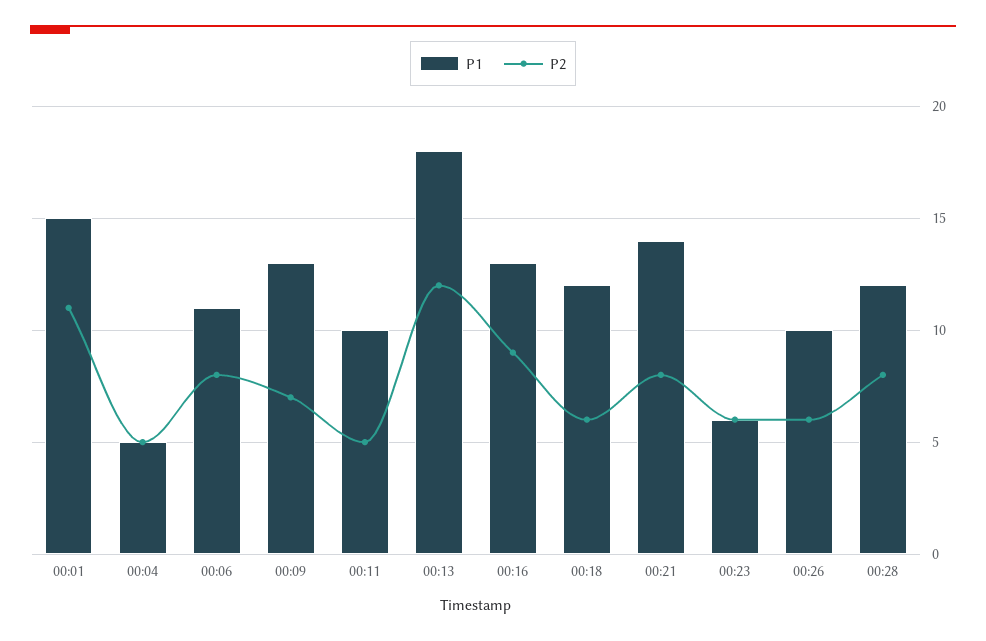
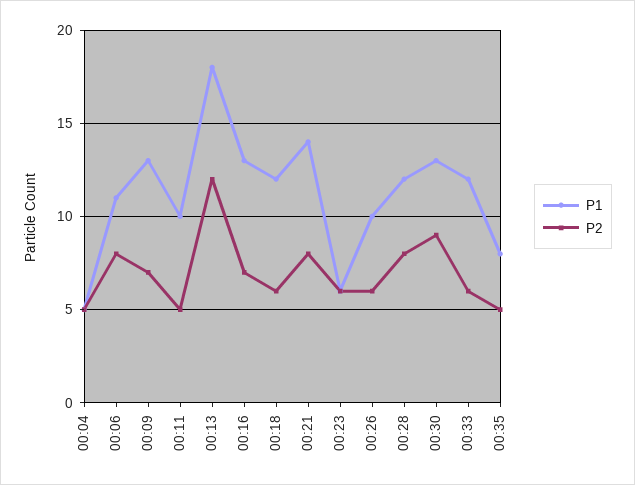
P1, 00:01: 15 -> none
P2, 00:01: 11 -> none
P2, 00:16: 9 -> 7
P1, 00:30: none -> 13
P2, 00:30: none -> 9
P1, 00:33: none -> 12
P2, 00:33: none -> 6
P1, 00:35: none -> 8
P2, 00:35: none -> 5

